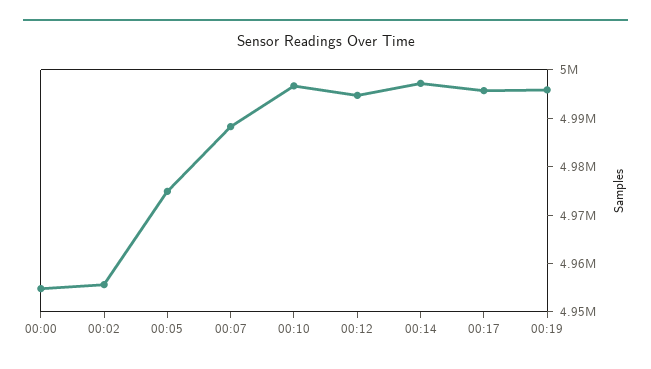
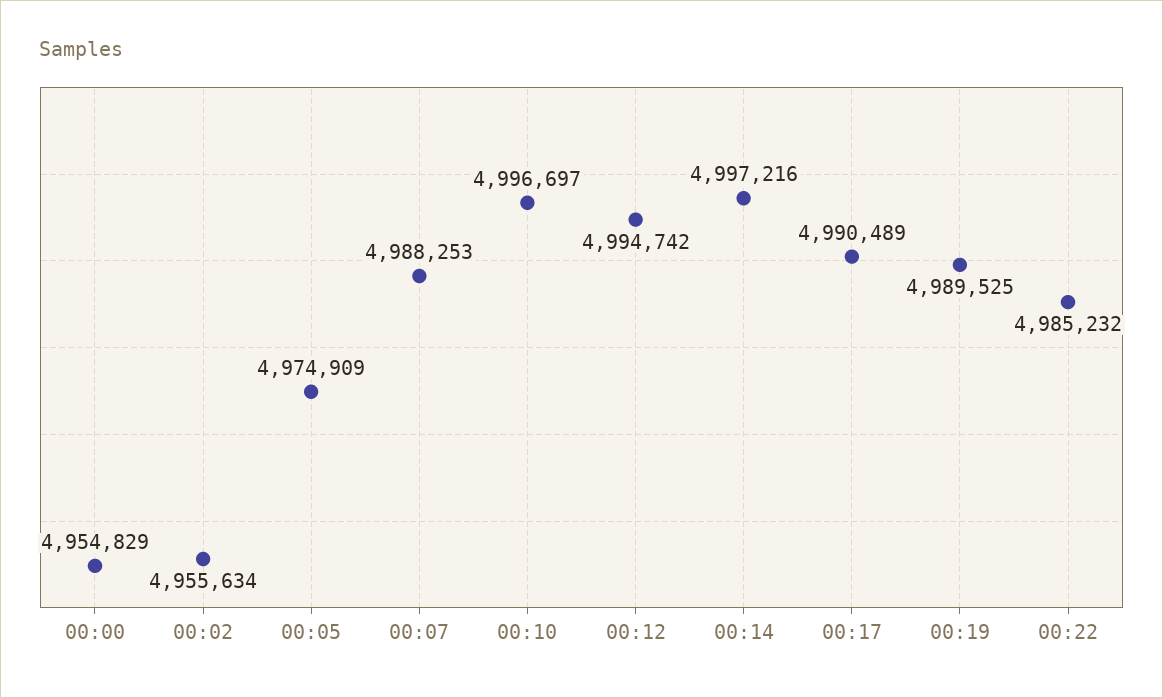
00:17: 4996000 -> 4990489
00:19: 4996000 -> 4989525
00:22: none -> 4985232

